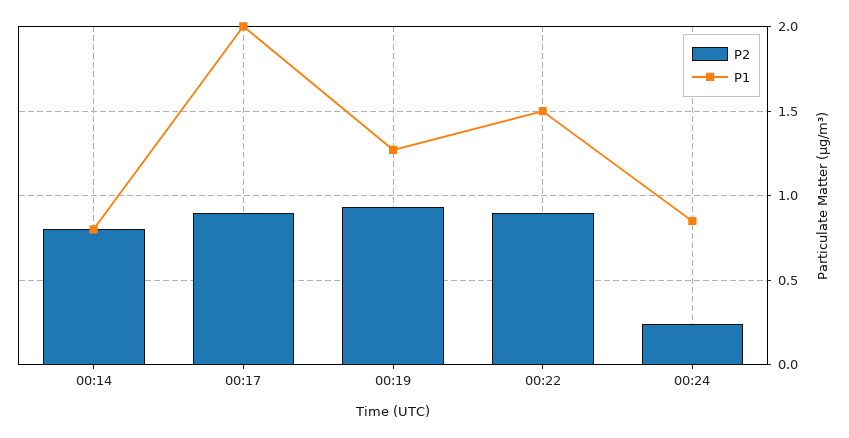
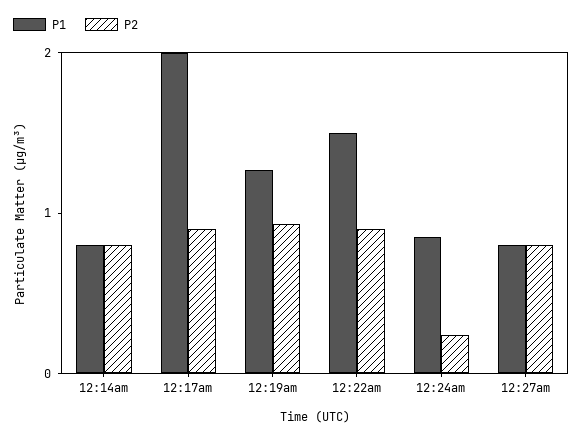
P1, 12:27am: none -> 0.8
P2, 12:27am: none -> 0.8

